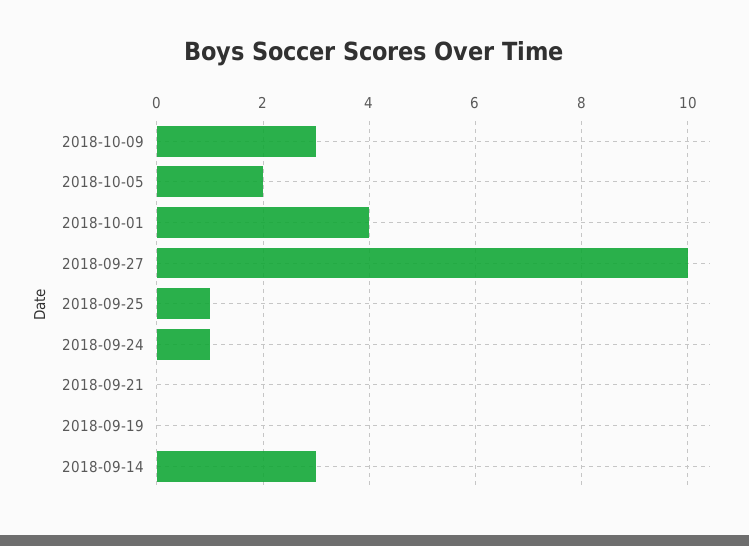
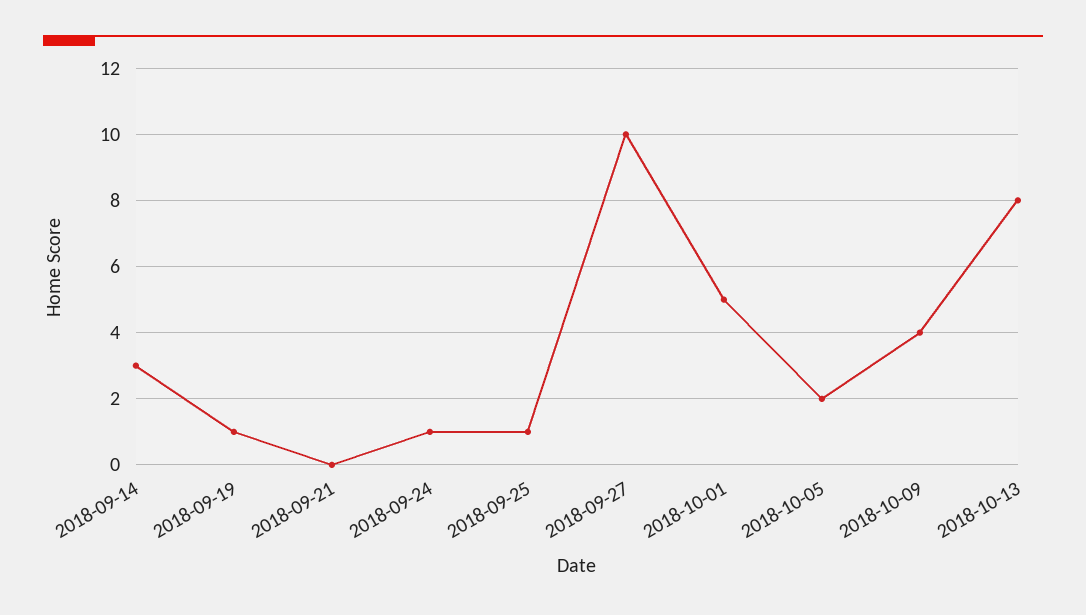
2018-10-09: 3 -> 4
2018-10-01: 4 -> 5
2018-09-19: 0 -> 1
2018-10-13: none -> 8

